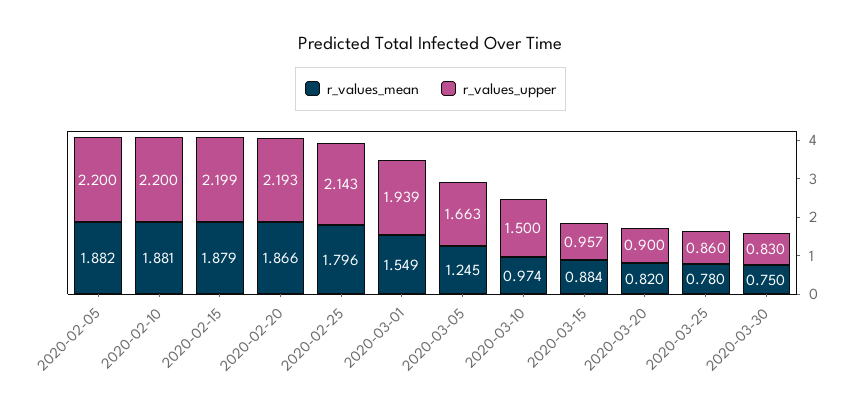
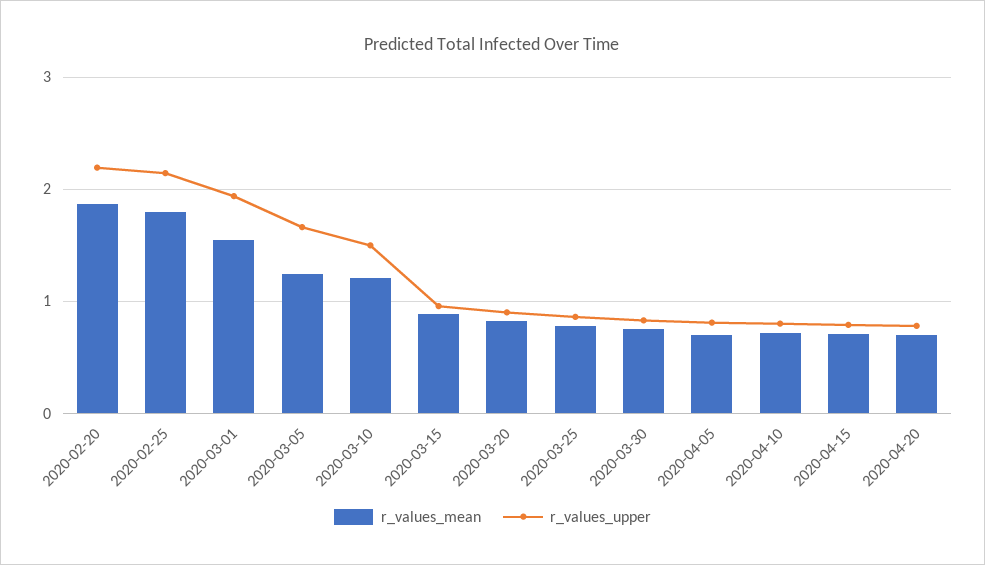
r_values_mean, 2020-02-05: 1.882 -> none
r_values_upper, 2020-02-05: 2.2 -> none
r_values_mean, 2020-02-10: 1.881 -> none
r_values_upper, 2020-02-10: 2.2 -> none
r_values_mean, 2020-02-15: 1.879 -> none
r_values_upper, 2020-02-15: 2.199 -> none
r_values_mean, 2020-03-10: 0.974 -> 1.2
r_values_mean, 2020-04-05: none -> 0.7
r_values_upper, 2020-04-05: none -> 0.8
r_values_mean, 2020-04-10: none -> 0.7
r_values_upper, 2020-04-10: none -> 0.8
r_values_mean, 2020-04-15: none -> 0.7
r_values_upper, 2020-04-15: none -> 0.8
r_values_mean, 2020-04-20: none -> 0.7
r_values_upper, 2020-04-20: none -> 0.8

